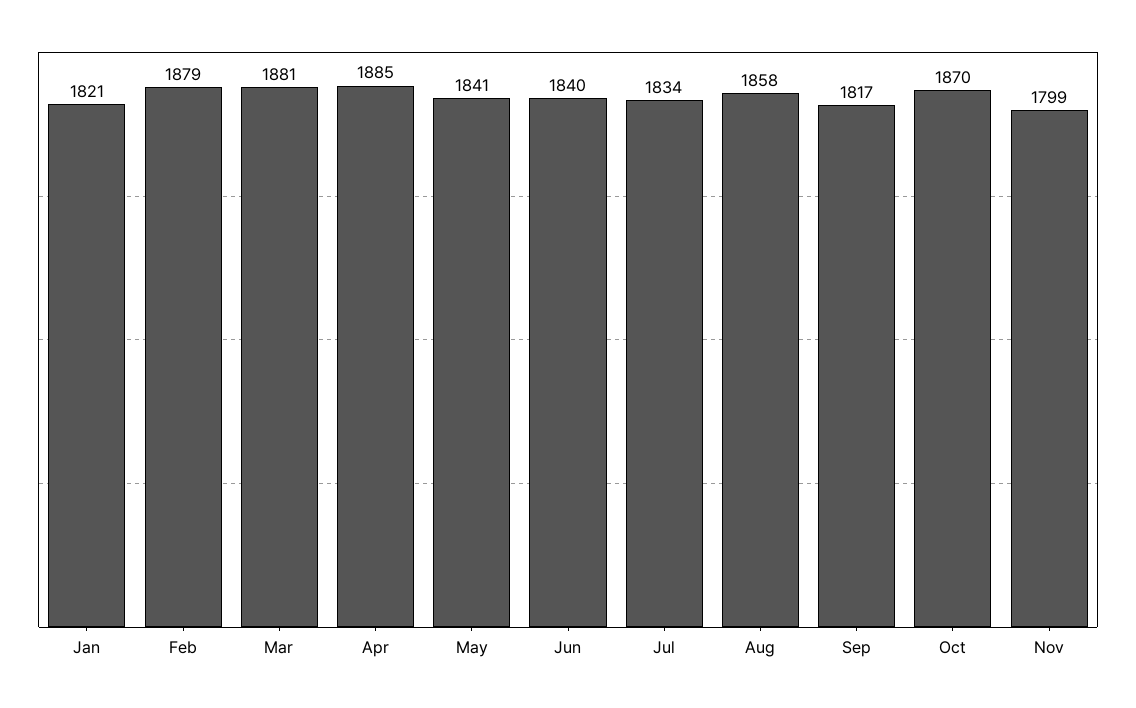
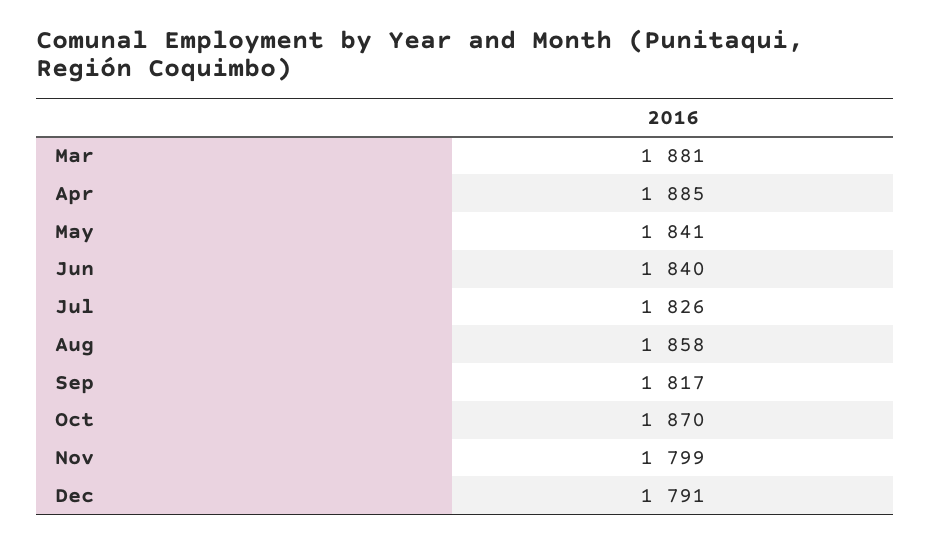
Jan: 1821 -> none
Feb: 1879 -> none
Jul: 1834 -> 1826
Dec: none -> 1791

